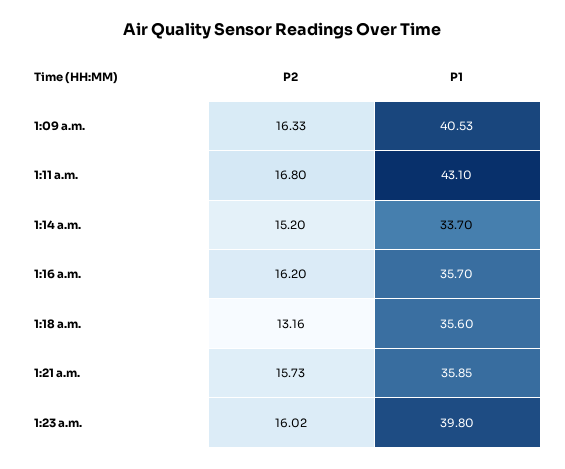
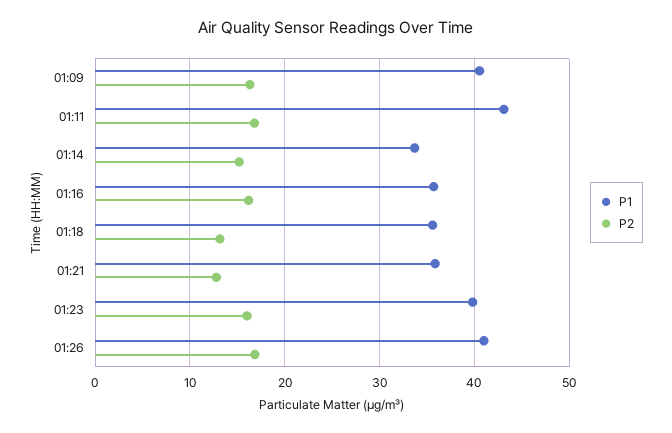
P2, 1:21 a.m.: 15.73 -> 13
P1, 01:26: none -> 41
P2, 01:26: none -> 17

